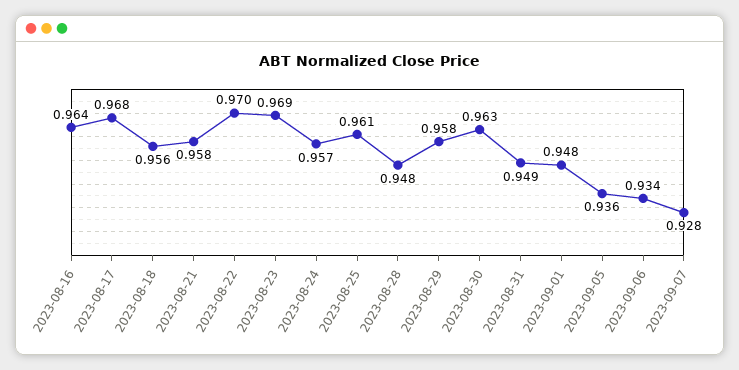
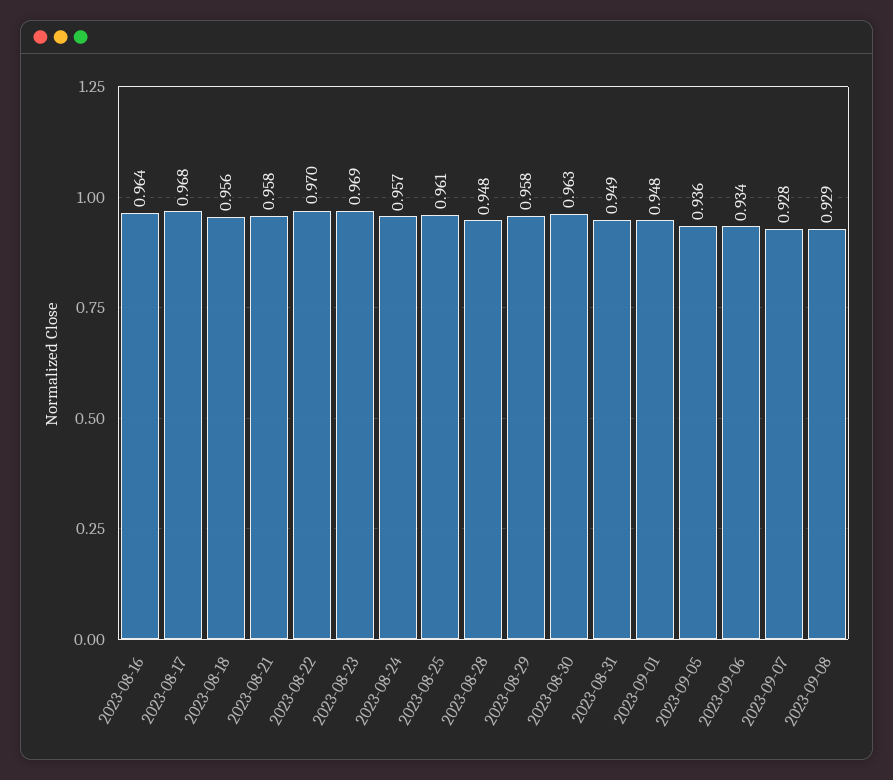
2023-09-08: none -> 0.929

